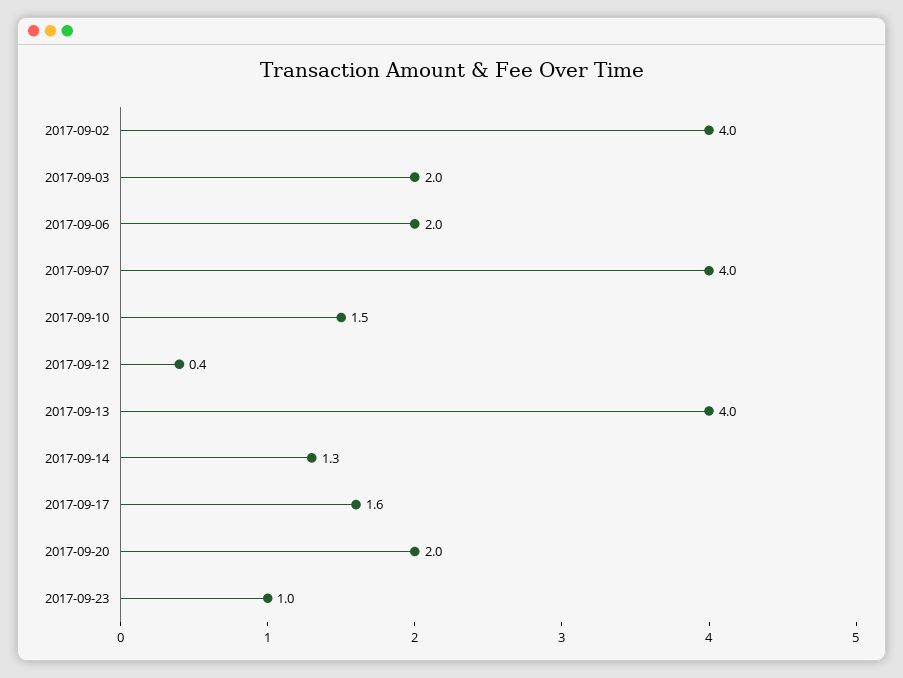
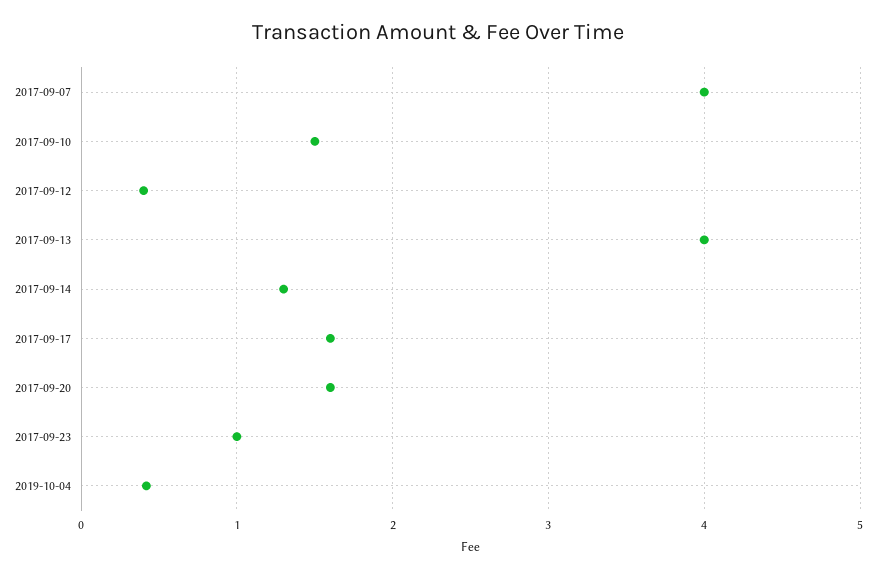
2017-09-02: 4 -> none
2017-09-03: 2 -> none
2017-09-06: 2 -> none
2017-09-20: 2 -> 1.6
2019-10-04: none -> 0.4

